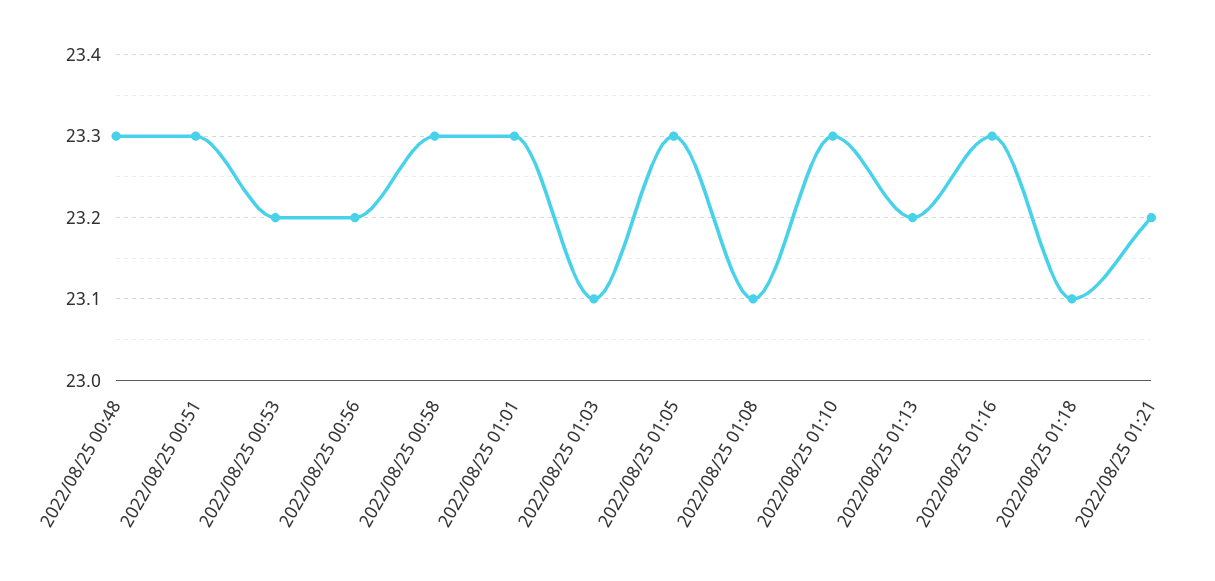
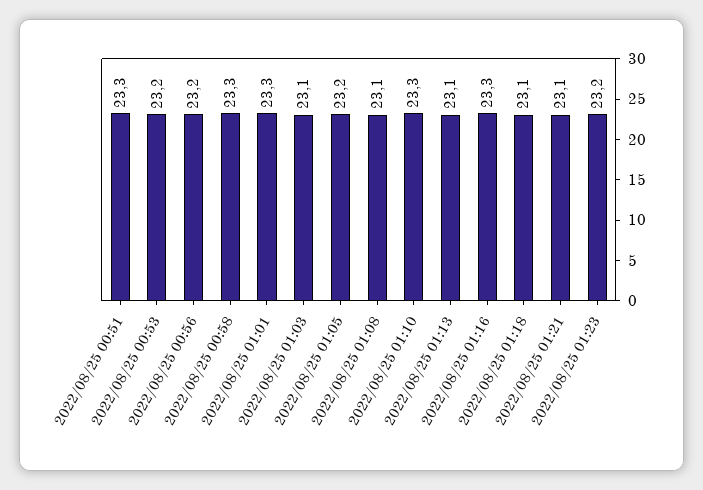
2022/08/25 00:48: 23.3 -> none
2022/08/25 01:05: 23.3 -> 23.2
2022/08/25 01:13: 23.2 -> 23.1
2022/08/25 01:21: 23.2 -> 23.1
2022/08/25 01:23: none -> 23.2

